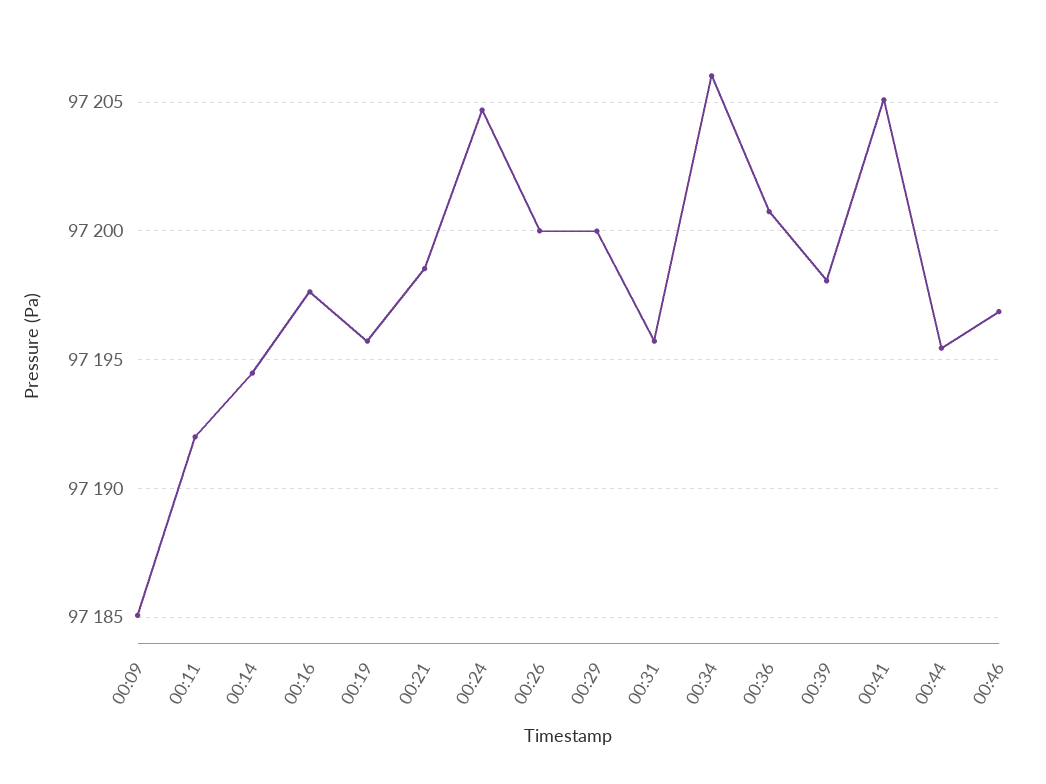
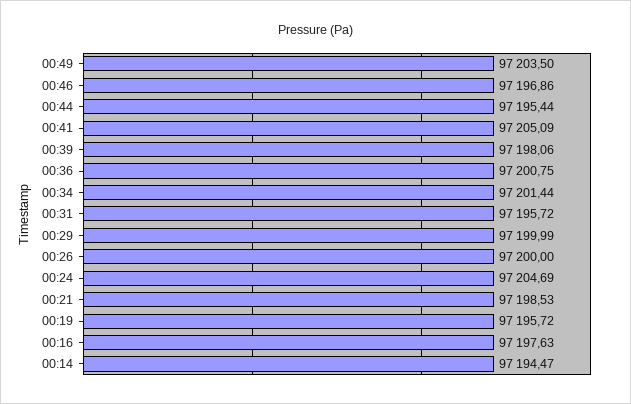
00:09: 97185 -> none
00:11: 97192 -> none
00:34: 97206 -> 97201.44
00:49: none -> 97203.5

